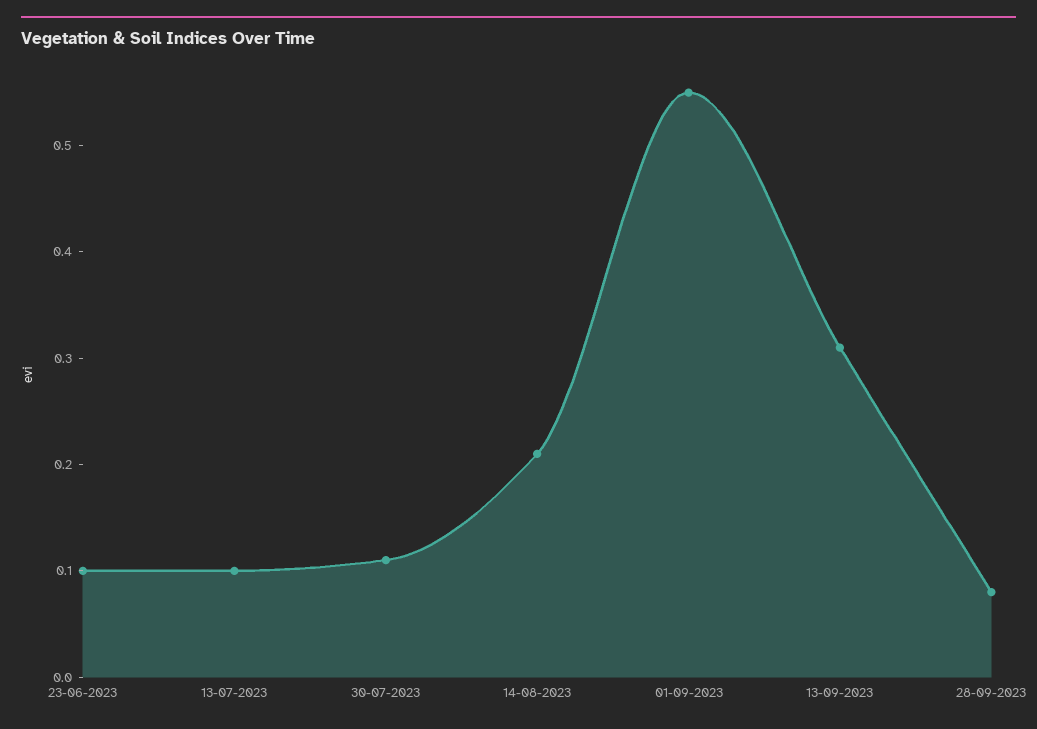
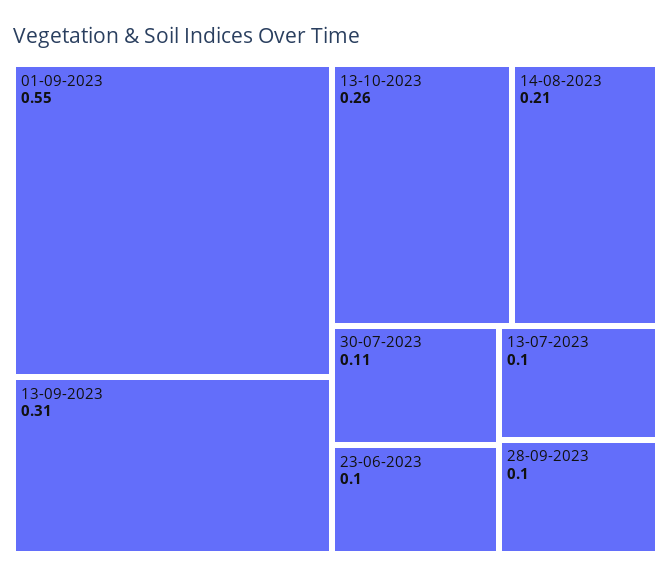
28-09-2023: 0.08 -> 0.1
13-10-2023: none -> 0.26

